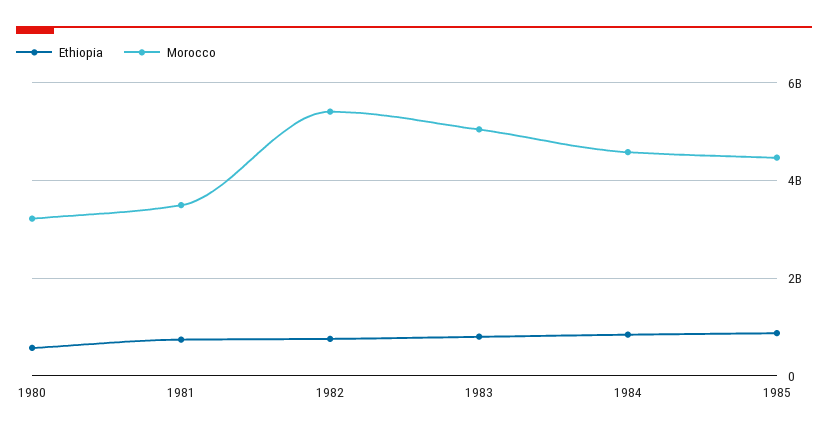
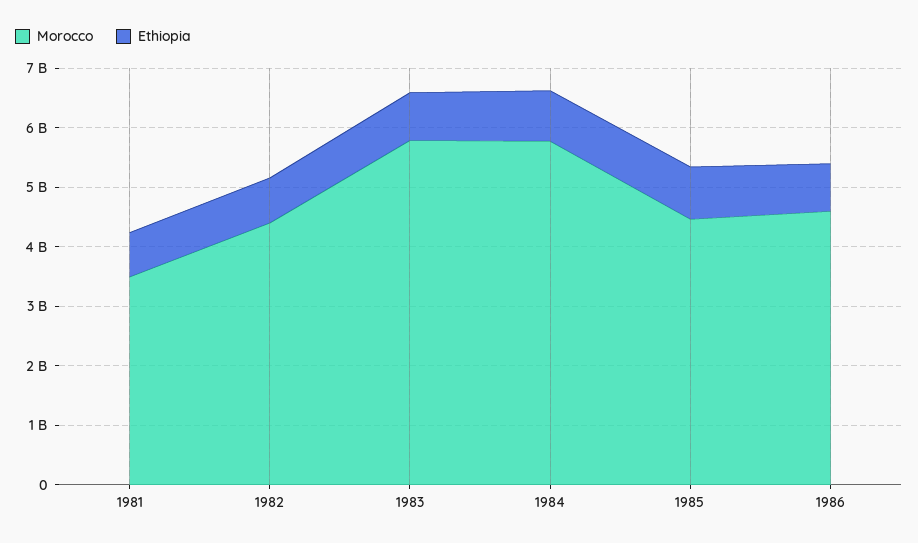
Ethiopia, 1980: 600000000 -> none
Morocco, 1980: 3200000000 -> none
Morocco, 1982: 5400000000 -> 4400000000
Morocco, 1983: 5000000000 -> 5800000000
Morocco, 1984: 4600000000 -> 5800000000
Morocco, 1986: none -> 4600000000
Ethiopia, 1986: none -> 800000000

